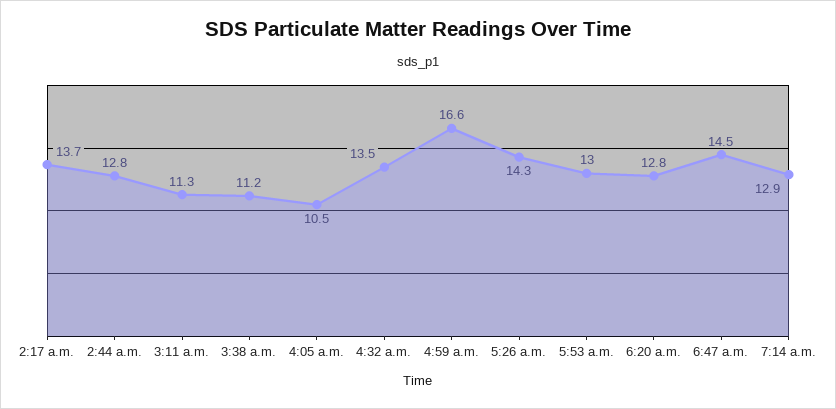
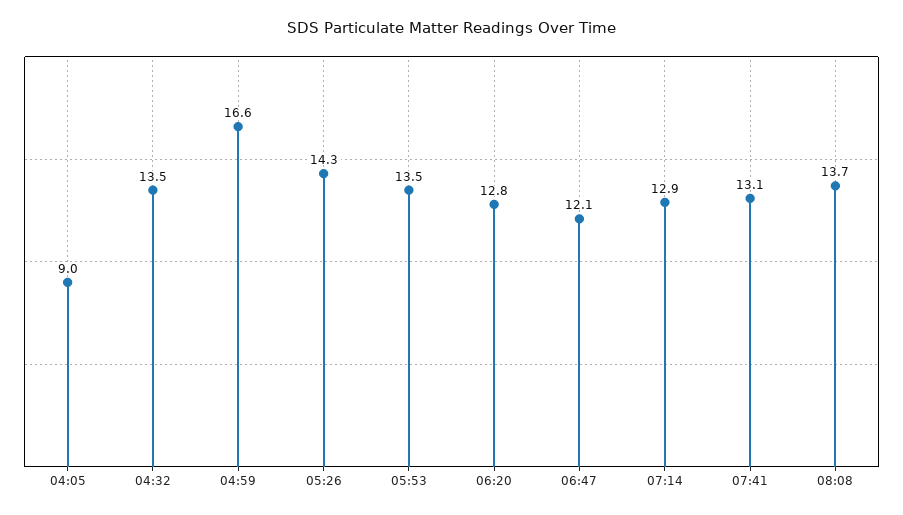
2:17 a.m.: 13.7 -> none
2:44 a.m.: 12.8 -> none
3:11 a.m.: 11.3 -> none
3:38 a.m.: 11.2 -> none
4:05 a.m.: 10.5 -> 9
5:53 a.m.: 13 -> 13.5
6:47 a.m.: 14.5 -> 12.1
07:41: none -> 13.1
08:08: none -> 13.7

